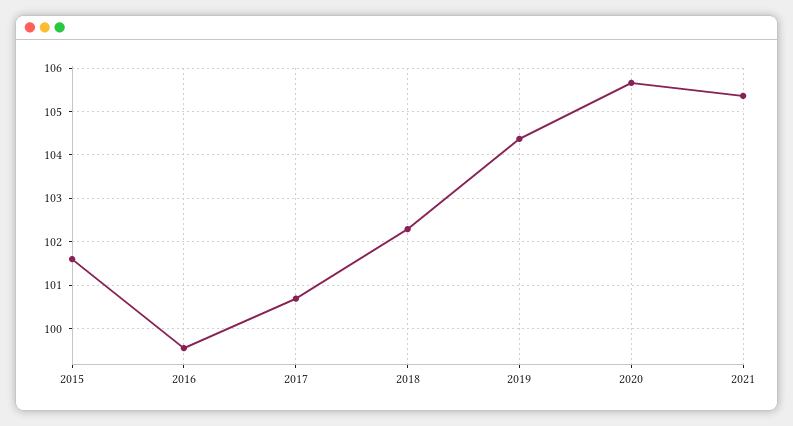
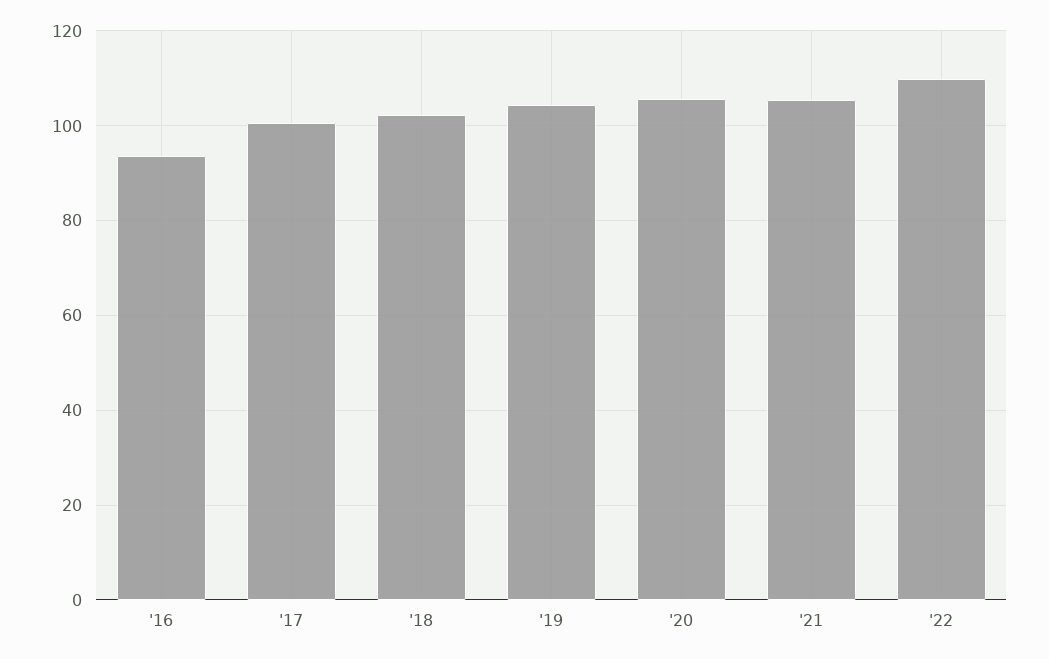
2015: 101.6 -> none
2016: 99.6 -> 94
'22: none -> 110

